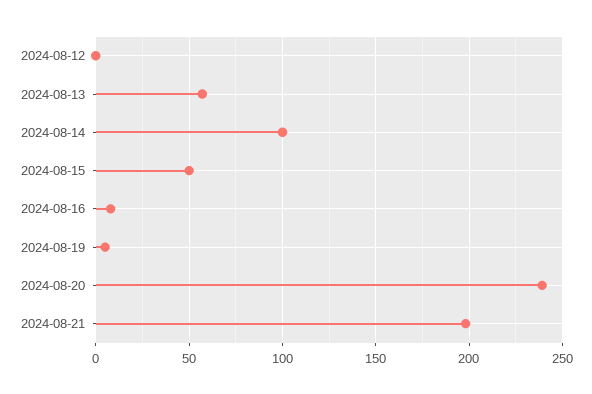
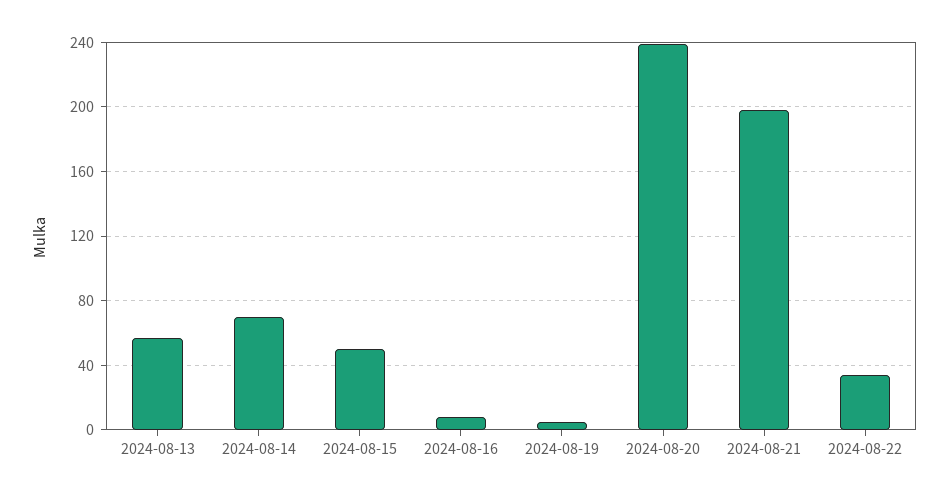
2024-08-12: 0 -> none
2024-08-14: 100 -> 70
2024-08-22: none -> 35

